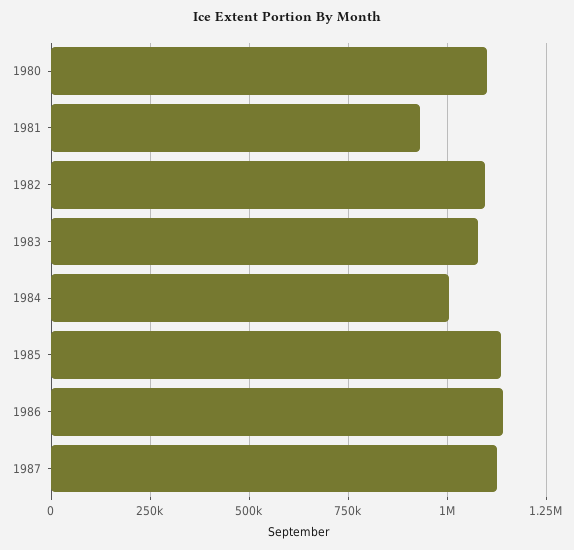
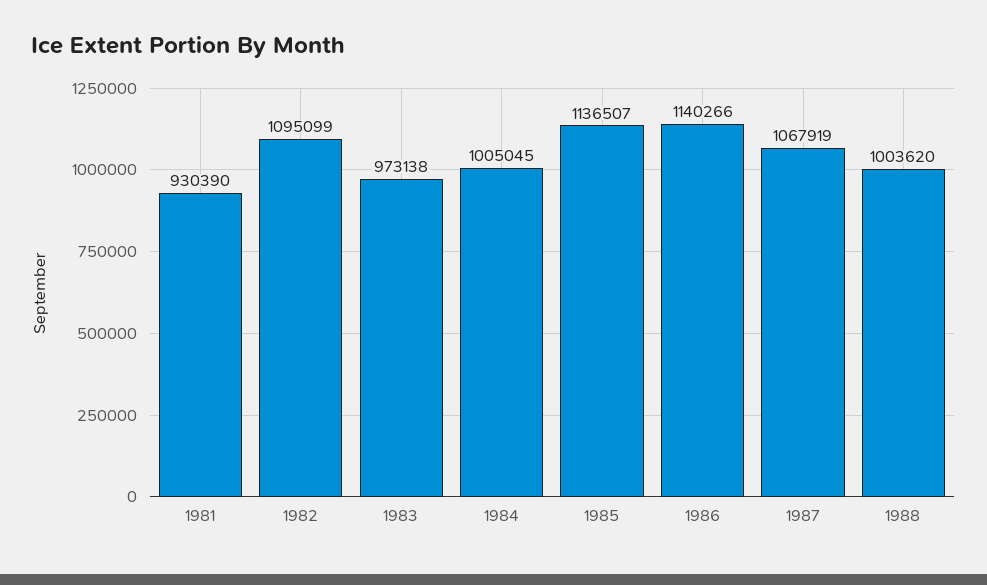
1980: 1100000 -> none
1983: 1075000 -> 973138
1987: 1125000 -> 1067919
1988: none -> 1003620

